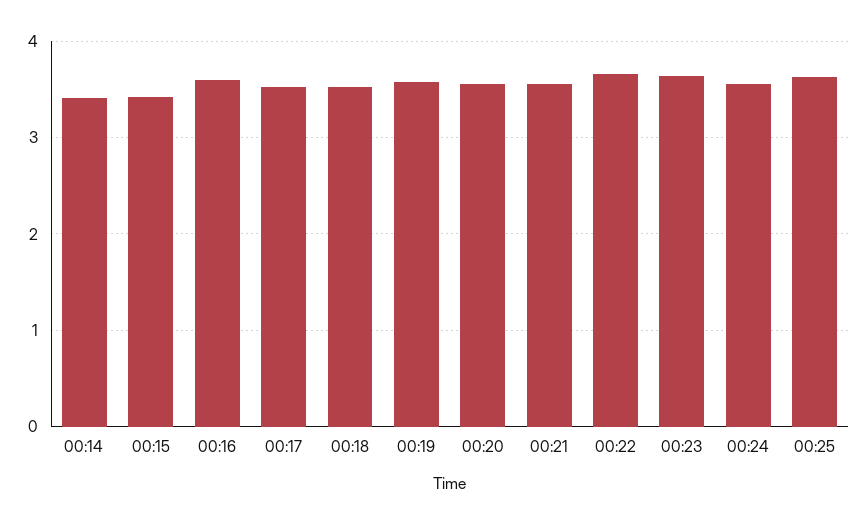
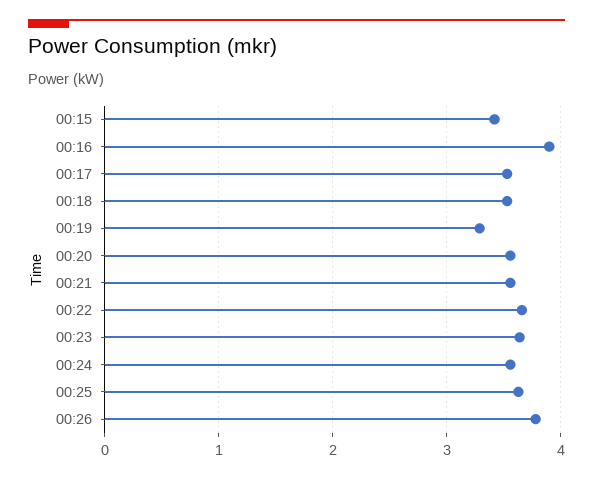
00:14: 3.4 -> none
00:16: 3.6 -> 3.9
00:19: 3.6 -> 3.3
00:26: none -> 3.8

